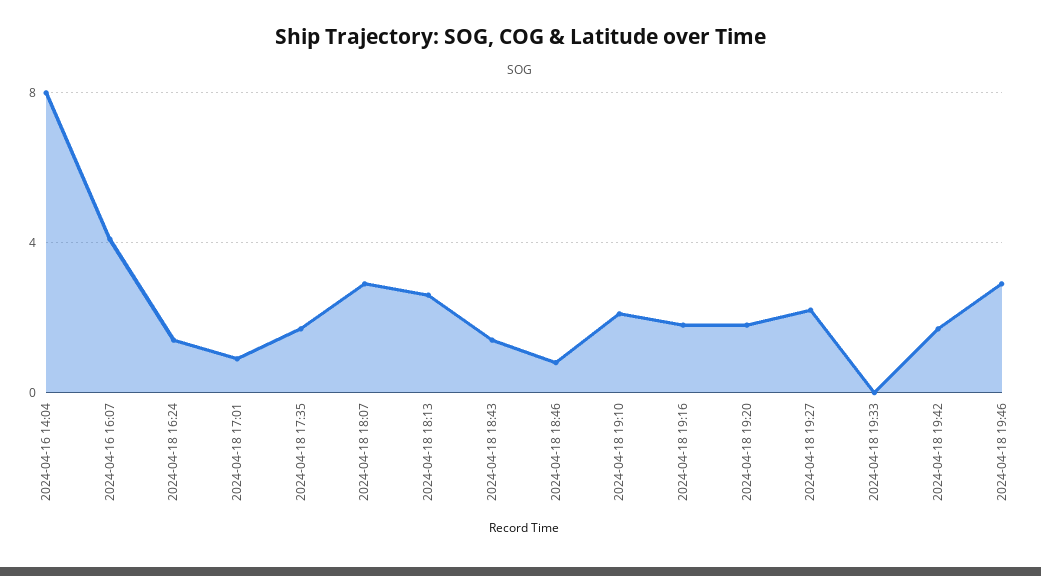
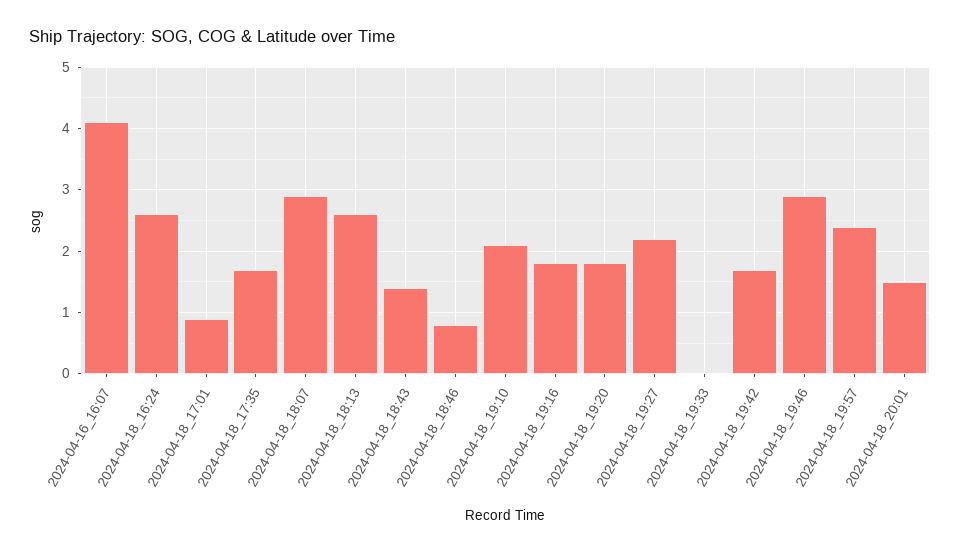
2024-04-16 14:04: 8 -> none
2024-04-18 16:24: 1.5 -> 2.6
2024-04-18_19:57: none -> 2.4
2024-04-18_20:01: none -> 1.5

